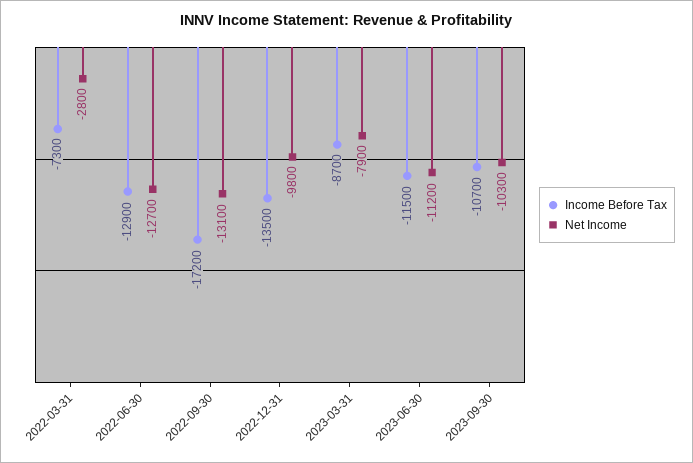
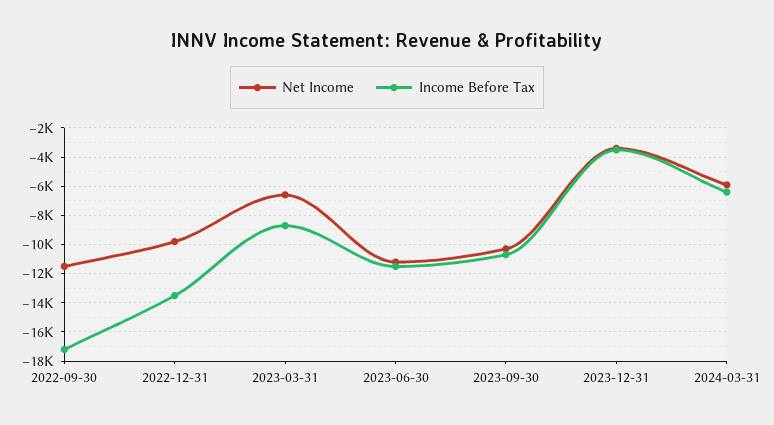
Income Before Tax, 2022-03-31: -7300 -> none
Net Income, 2022-03-31: -2800 -> none
Income Before Tax, 2022-06-30: -12900 -> none
Net Income, 2022-06-30: -12700 -> none
Net Income, 2022-09-30: -13100 -> -11500
Net Income, 2023-03-31: -7900 -> -6500
Net Income, 2023-12-31: none -> -3500
Income Before Tax, 2023-12-31: none -> -3500
Net Income, 2024-03-31: none -> -6000
Income Before Tax, 2024-03-31: none -> -6500

